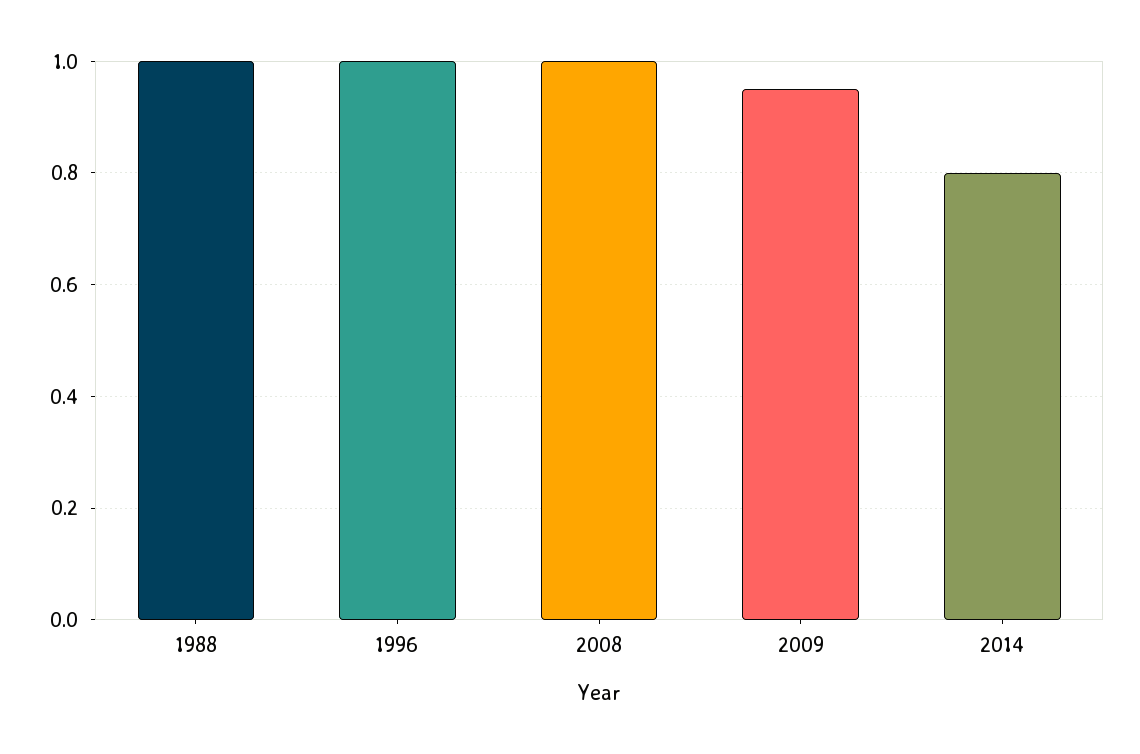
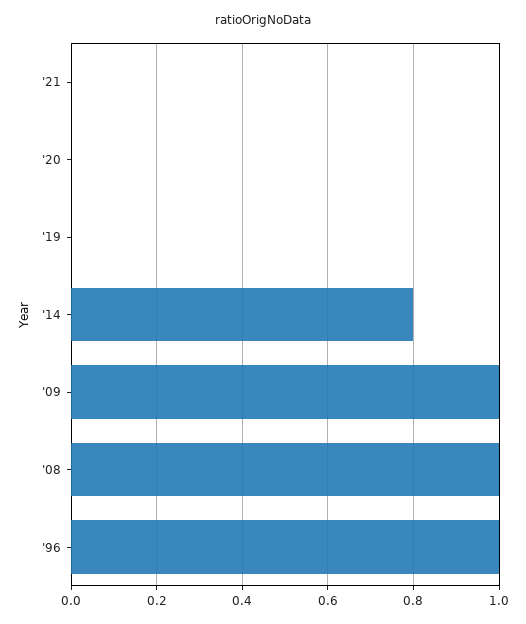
1988: 1 -> none
2009: 0.95 -> 1
'21: none -> 0
'20: none -> 0
'19: none -> 0

